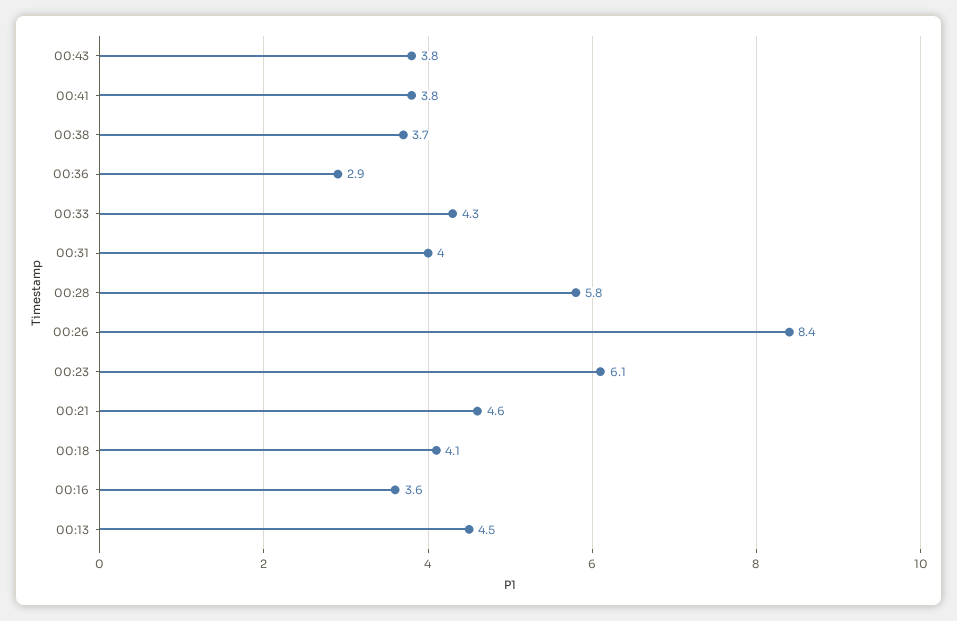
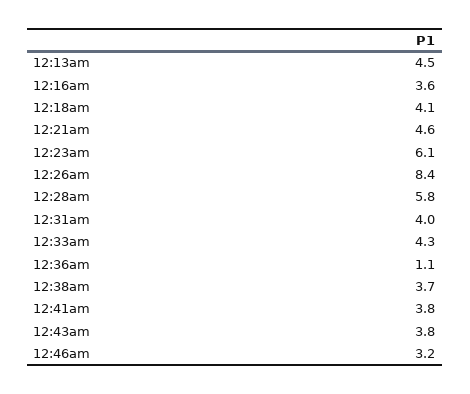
00:36: 2.9 -> 1.1
12:46am: none -> 3.2

